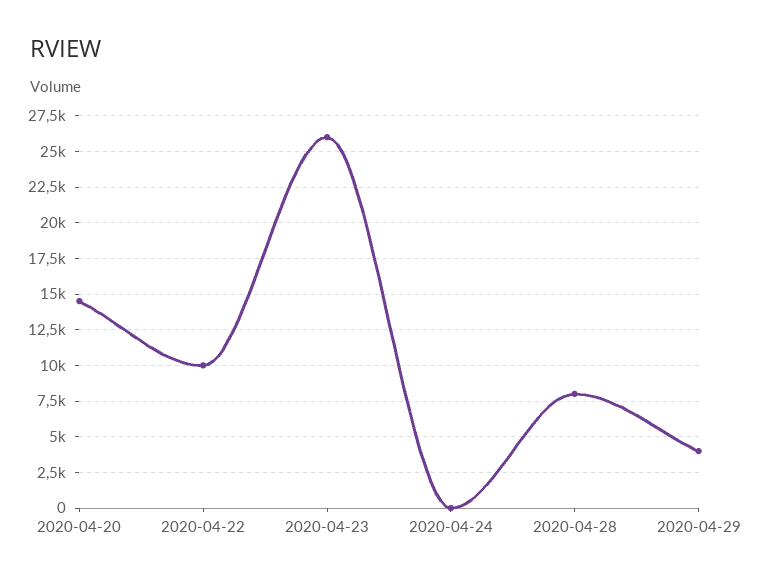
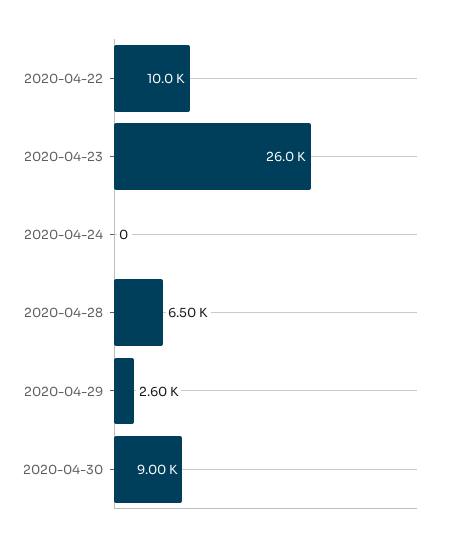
2020-04-20: 14500 -> none
2020-04-28: 8000 -> 6500
2020-04-29: 4000 -> 2600
2020-04-30: none -> 9000

